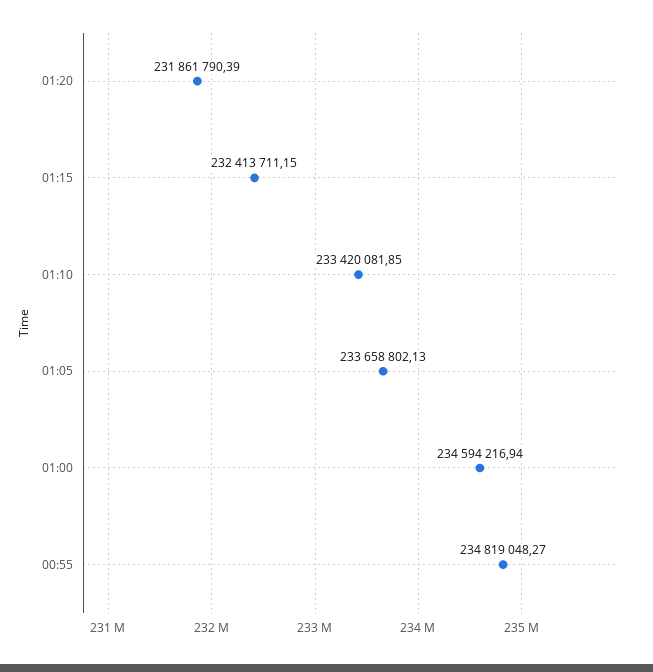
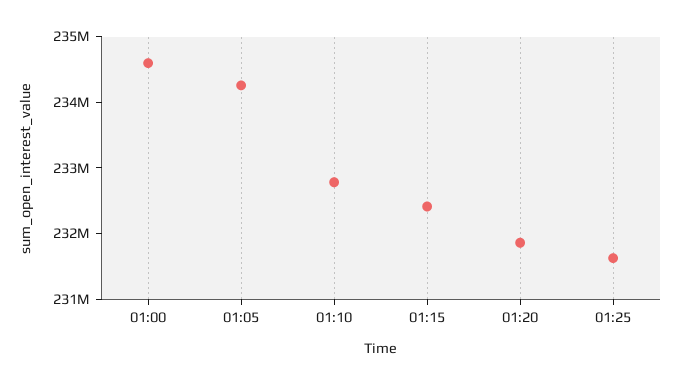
01:10: 233420081.85 -> 232800000
01:05: 233658802.13 -> 234200000
00:55: 234819048.27 -> none
01:25: none -> 231600000

